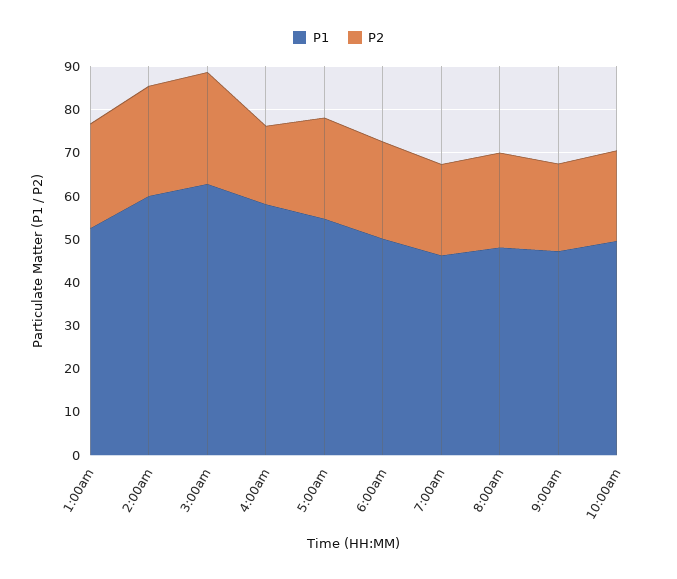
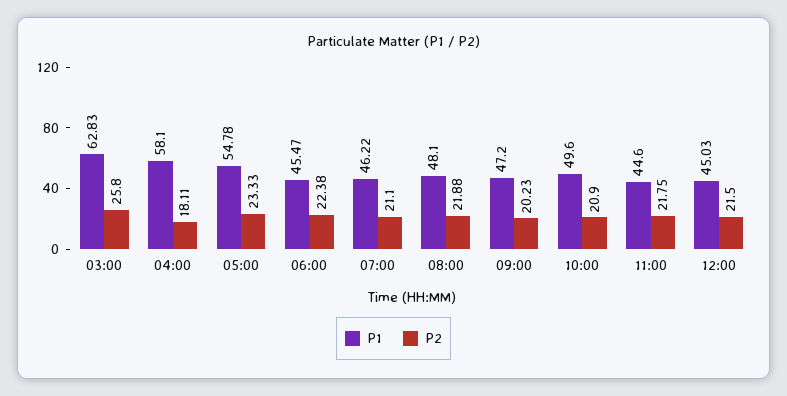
P1, 1:00am: 52 -> none
P2, 1:00am: 24 -> none
P1, 2:00am: 60 -> none
P2, 2:00am: 26 -> none
P1, 6:00am: 50 -> 45.47
P1, 11:00: none -> 44.6
P2, 11:00: none -> 21.75
P1, 12:00: none -> 45.03
P2, 12:00: none -> 21.5

